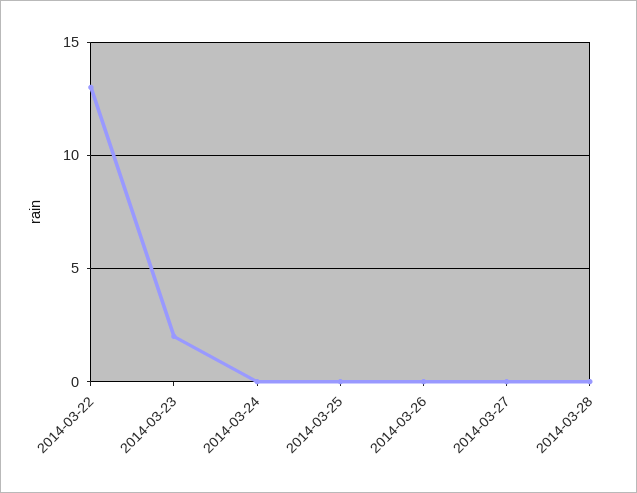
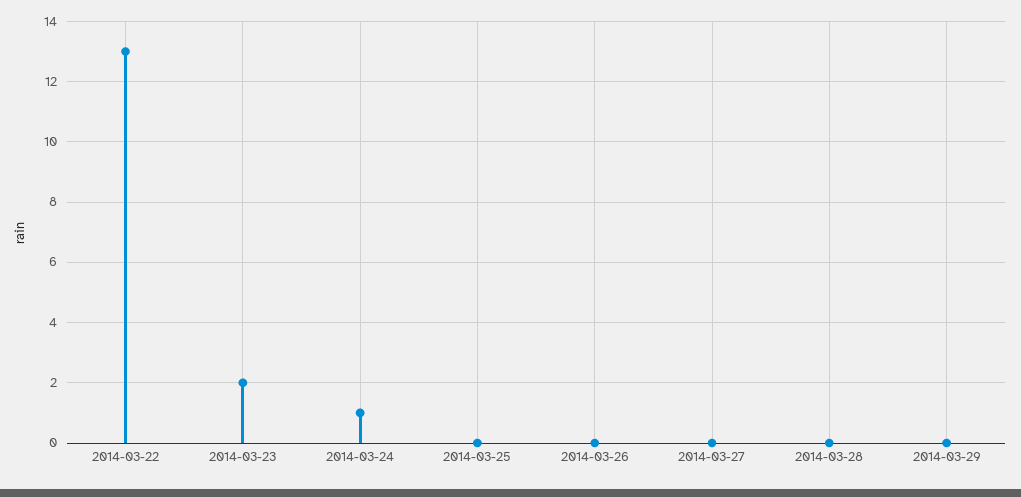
2014-03-24: 0 -> 1
2014-03-29: none -> 0

